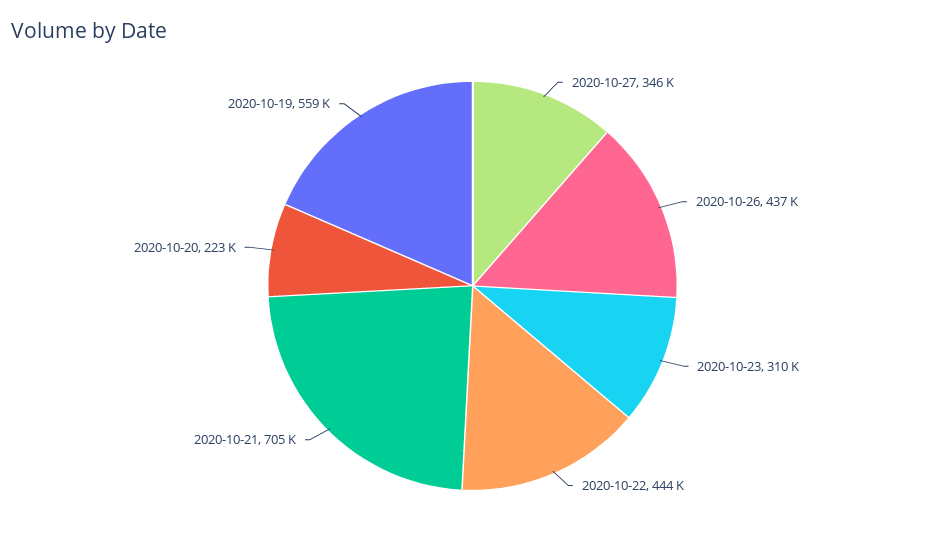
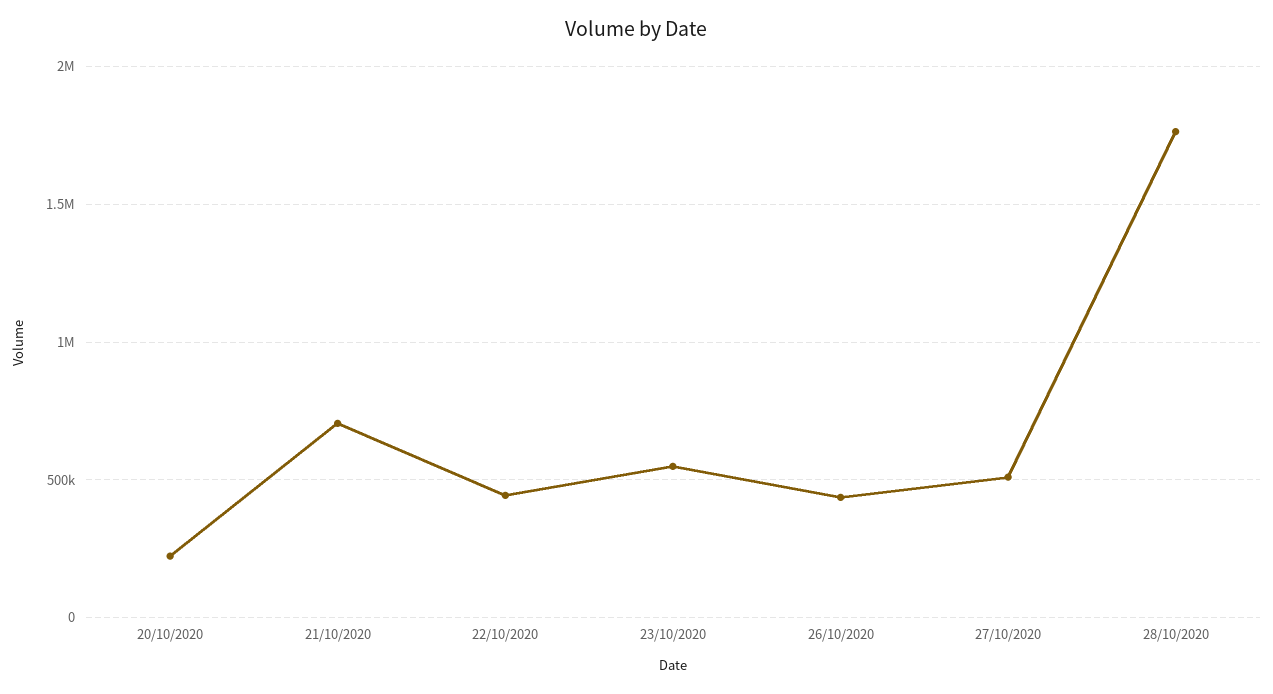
2020-10-27: 346000 -> 500000
2020-10-23: 310000 -> 550000
2020-10-19: 559000 -> none
28/10/2020: none -> 1750000

